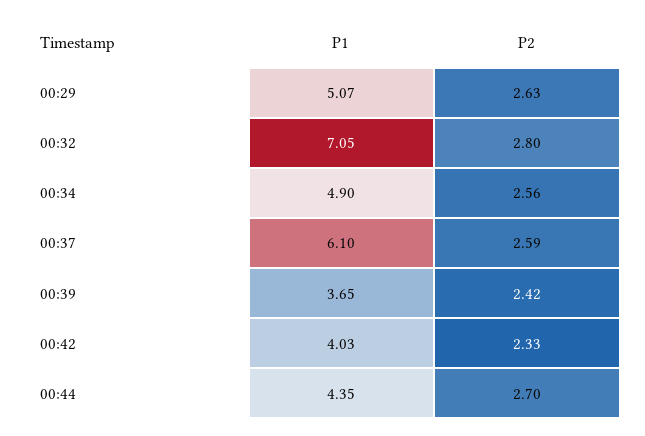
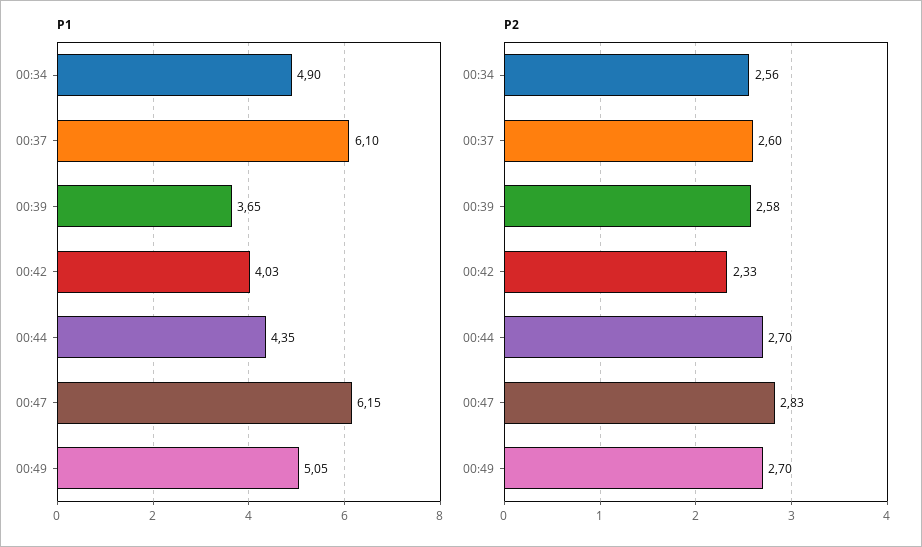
P1, 00:29: 5.07 -> none
P2, 00:29: 2.63 -> none
P1, 00:32: 7.05 -> none
P2, 00:32: 2.8 -> none
P2, 00:37: 2.59 -> 2.6
P2, 00:39: 2.42 -> 2.58
P1, 00:47: none -> 6.15
P1, 00:49: none -> 5.05
P2, 00:47: none -> 2.83
P2, 00:49: none -> 2.7

